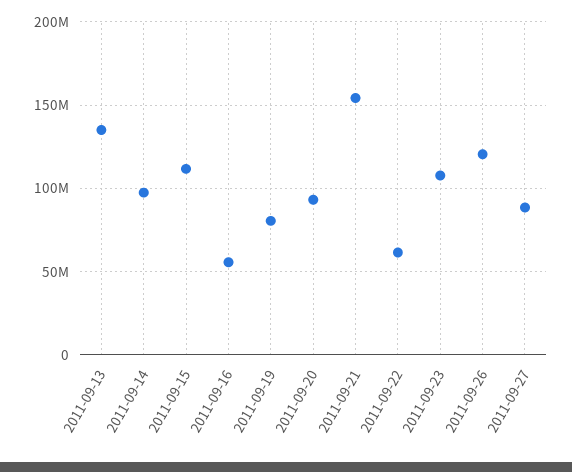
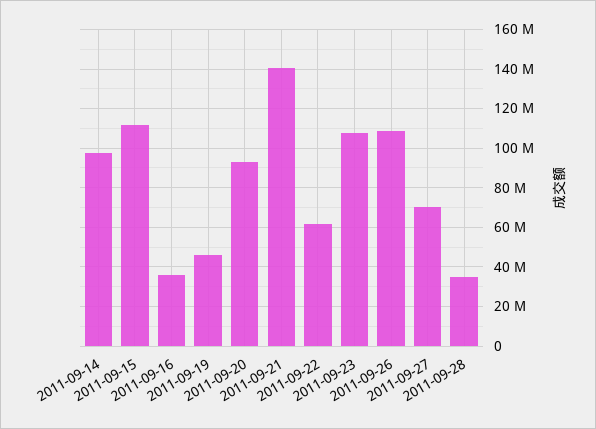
2011-09-13: 135000000 -> none
2011-09-16: 55000000 -> 35000000
2011-09-19: 80000000 -> 45000000
2011-09-21: 155000000 -> 140000000
2011-09-26: 120000000 -> 110000000
2011-09-27: 90000000 -> 70000000
2011-09-28: none -> 35000000

